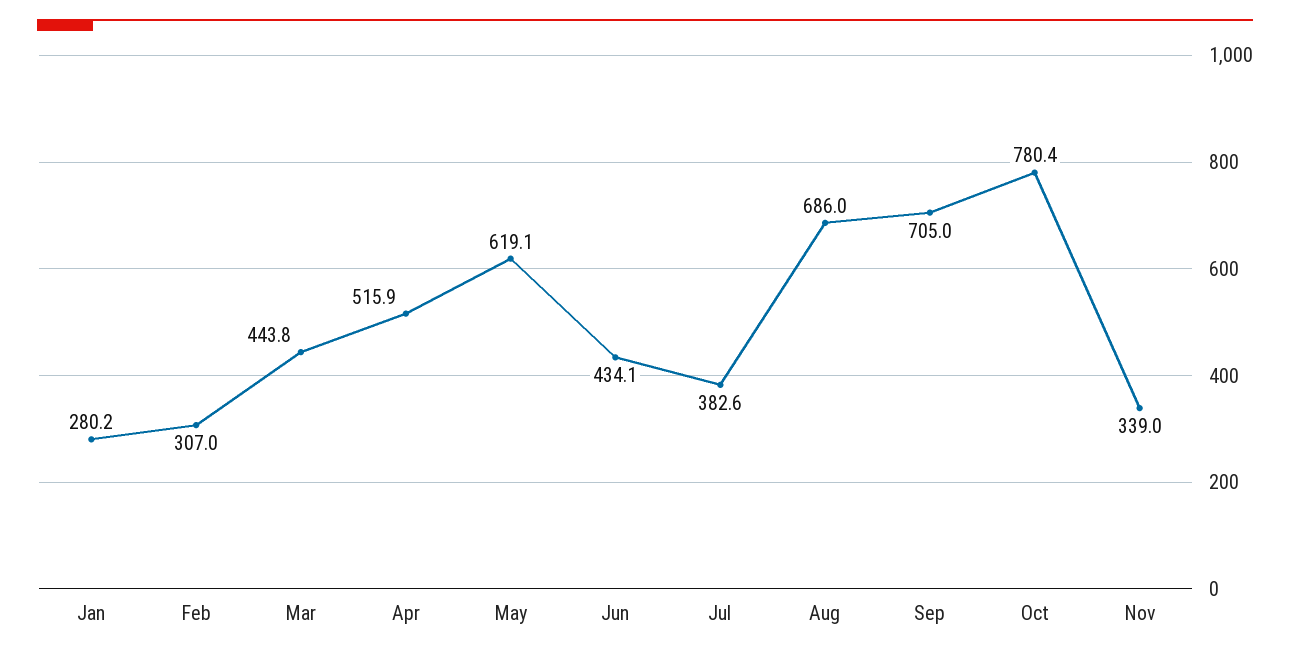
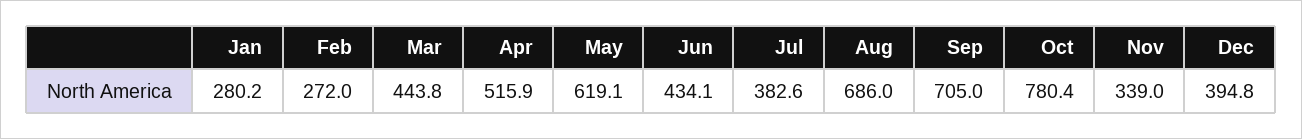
Feb: 307 -> 272
Dec: none -> 394.8

